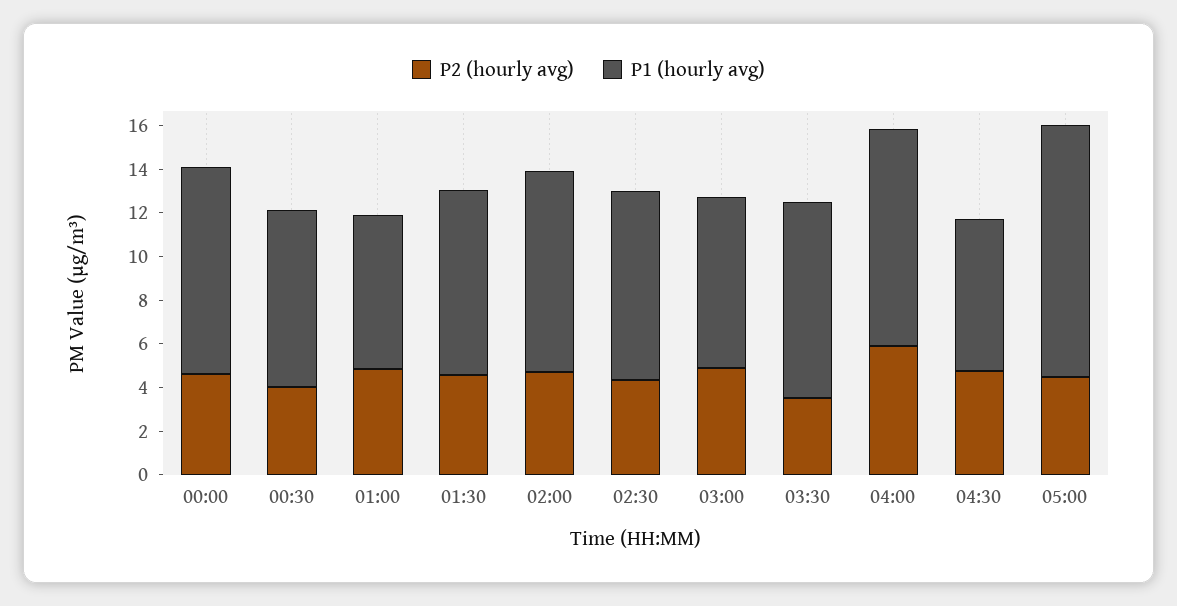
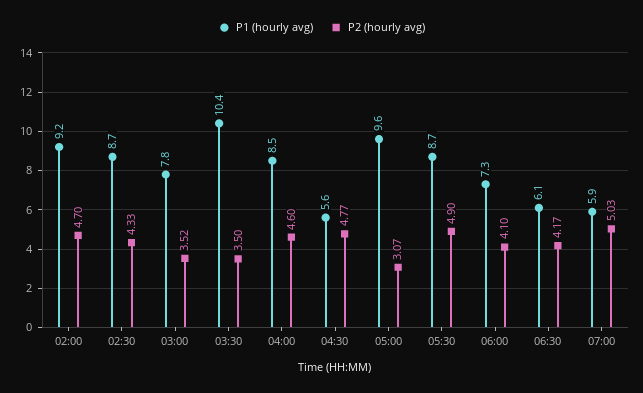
P2 (hourly avg), 00:00: 4.5 -> none
P1 (hourly avg), 00:00: 9.5 -> none
P2 (hourly avg), 00:30: 4 -> none
P1 (hourly avg), 00:30: 8 -> none
P2 (hourly avg), 01:00: 5 -> none
P1 (hourly avg), 01:00: 7 -> none
P2 (hourly avg), 01:30: 4.5 -> none
P1 (hourly avg), 01:30: 8.5 -> none
P2 (hourly avg), 03:00: 5 -> 3.52
P1 (hourly avg), 03:30: 9 -> 10.4
P2 (hourly avg), 04:00: 6 -> 4.6
P1 (hourly avg), 04:00: 10 -> 8.5
P1 (hourly avg), 04:30: 7 -> 5.6
P2 (hourly avg), 05:00: 4.5 -> 3.07
P1 (hourly avg), 05:00: 11.5 -> 9.6
P1 (hourly avg), 05:30: none -> 8.7
P2 (hourly avg), 05:30: none -> 4.9
P1 (hourly avg), 06:00: none -> 7.3
P2 (hourly avg), 06:00: none -> 4.1
P1 (hourly avg), 06:30: none -> 6.1
P2 (hourly avg), 06:30: none -> 4.17
P1 (hourly avg), 07:00: none -> 5.9
P2 (hourly avg), 07:00: none -> 5.03

